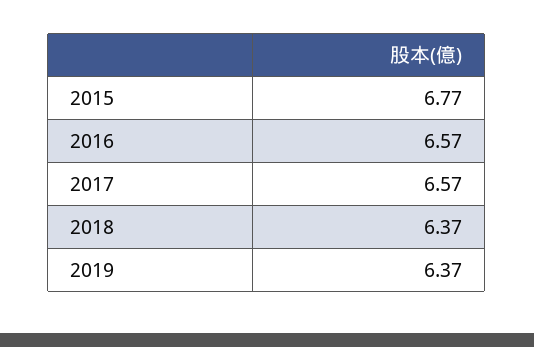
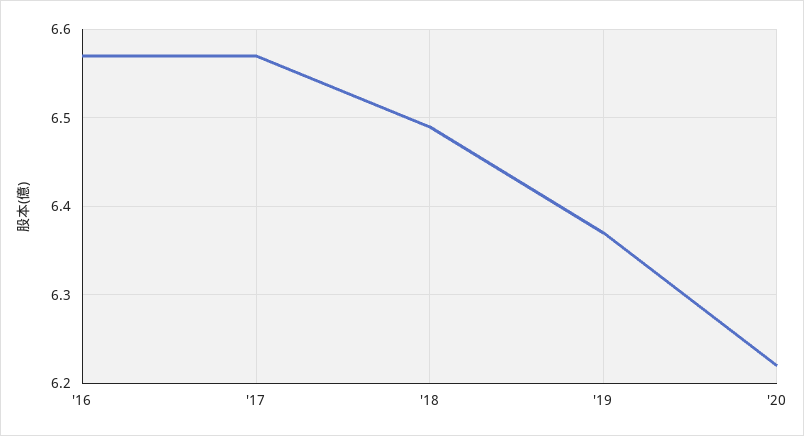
2015: 6.77 -> none
2018: 6.37 -> 6.49
'20: none -> 6.22

